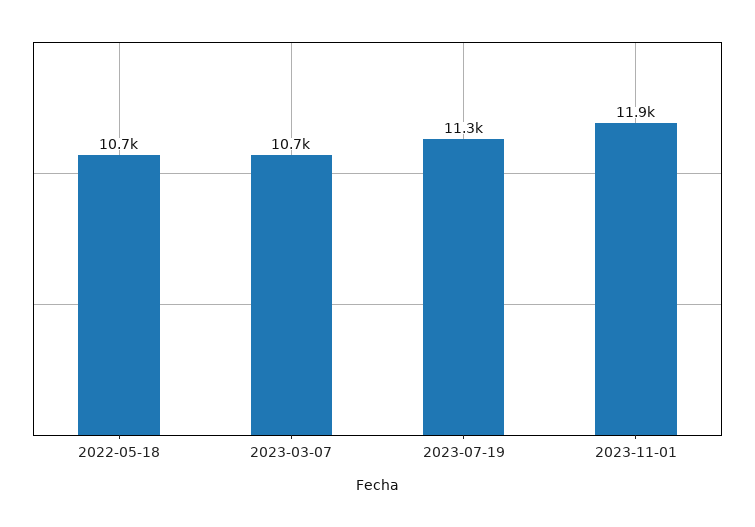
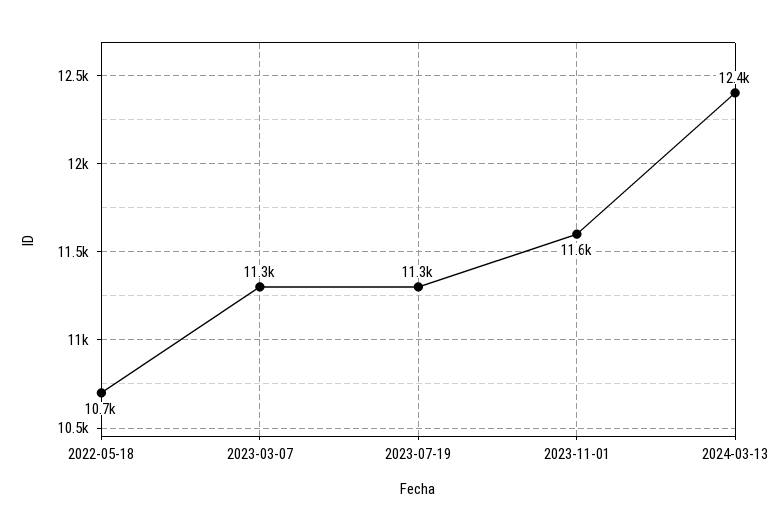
2023-03-07: 10700 -> 11300
2023-11-01: 11900 -> 11600
2024-03-13: none -> 12400

